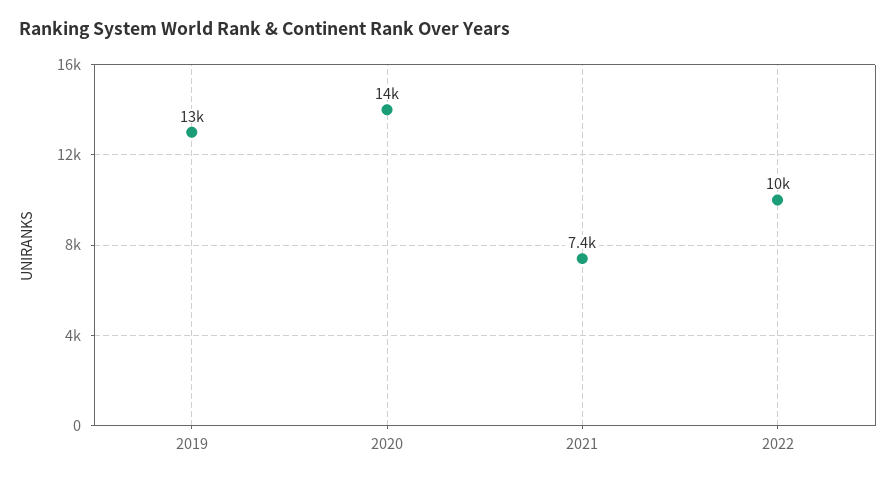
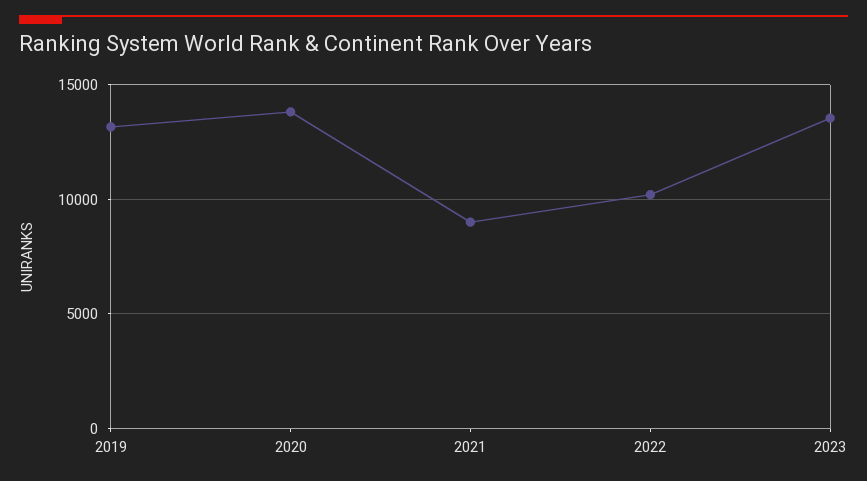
2021: 7400 -> 9000
2023: none -> 13500

